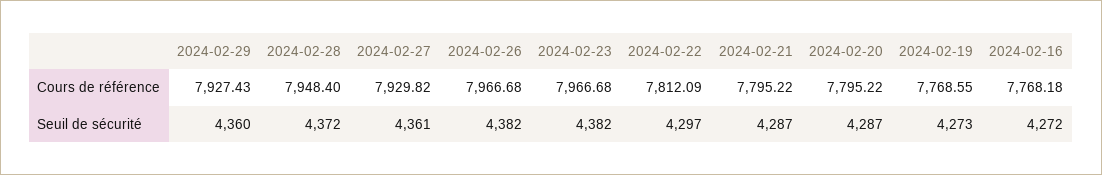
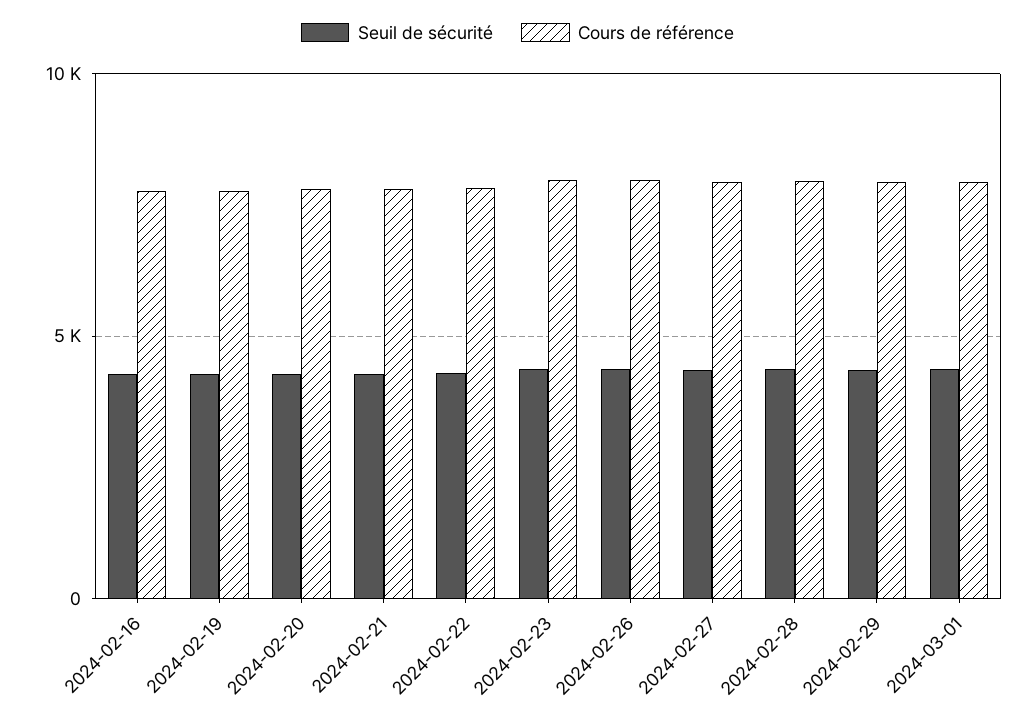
Seuil de sécurité, 2024-03-01: none -> 4500
Cours de référence, 2024-03-01: none -> 8000

